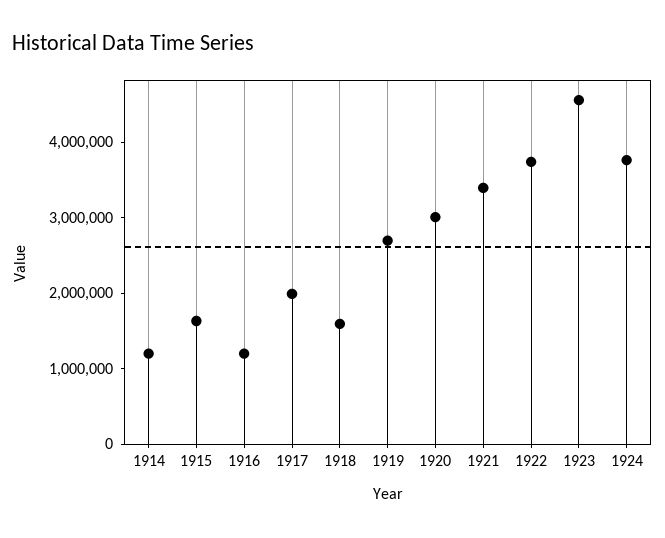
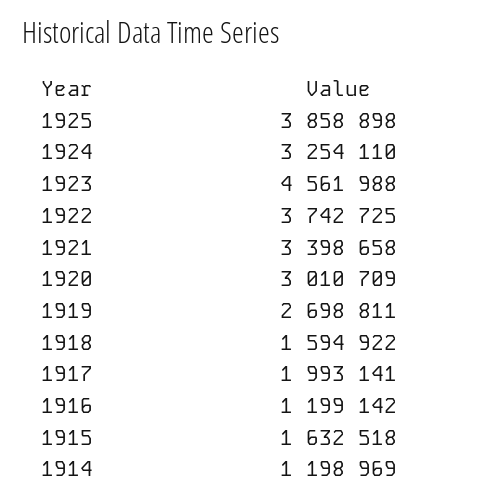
1924: 3800000 -> 3254110
1925: none -> 3858898

